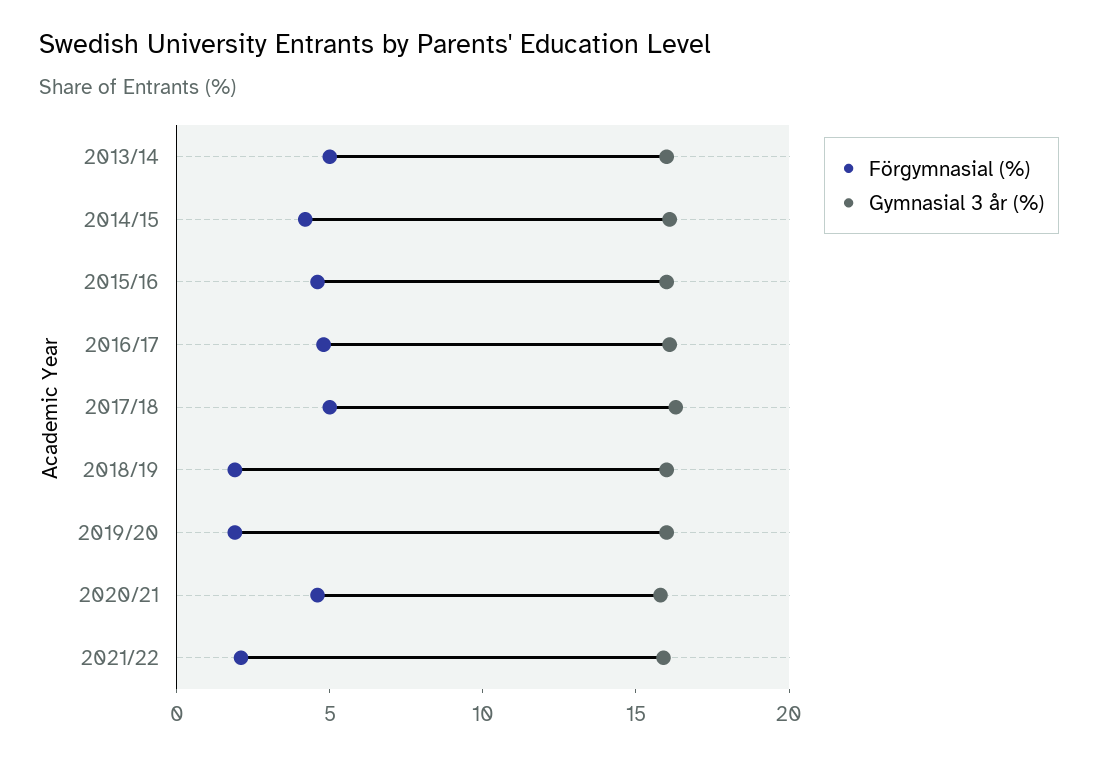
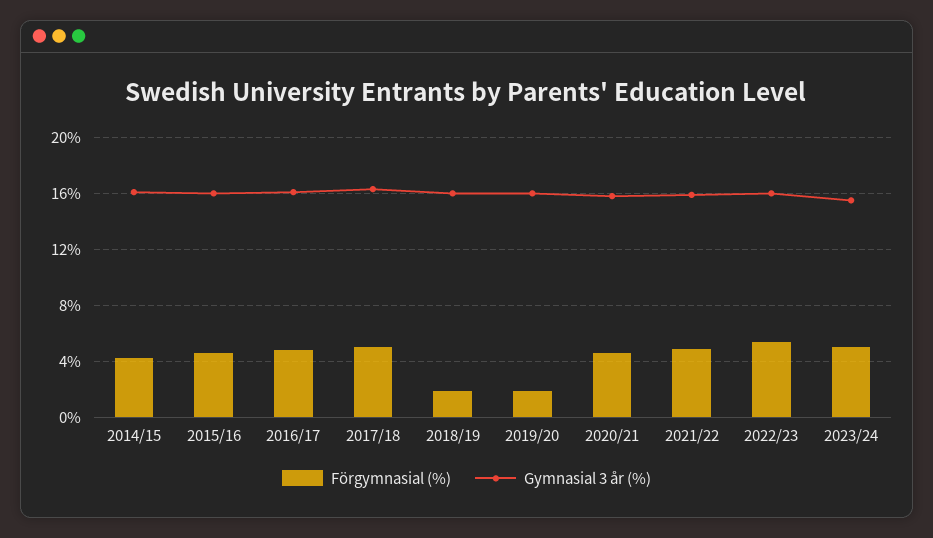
Förgymnasial (%), 2013/14: 5 -> none
Gymnasial 3 år (%), 2013/14: 16 -> none
Förgymnasial (%), 2021/22: 2 -> 5
Förgymnasial (%), 2022/23: none -> 5.5
Gymnasial 3 år (%), 2022/23: none -> 16
Förgymnasial (%), 2023/24: none -> 5
Gymnasial 3 år (%), 2023/24: none -> 15.5

